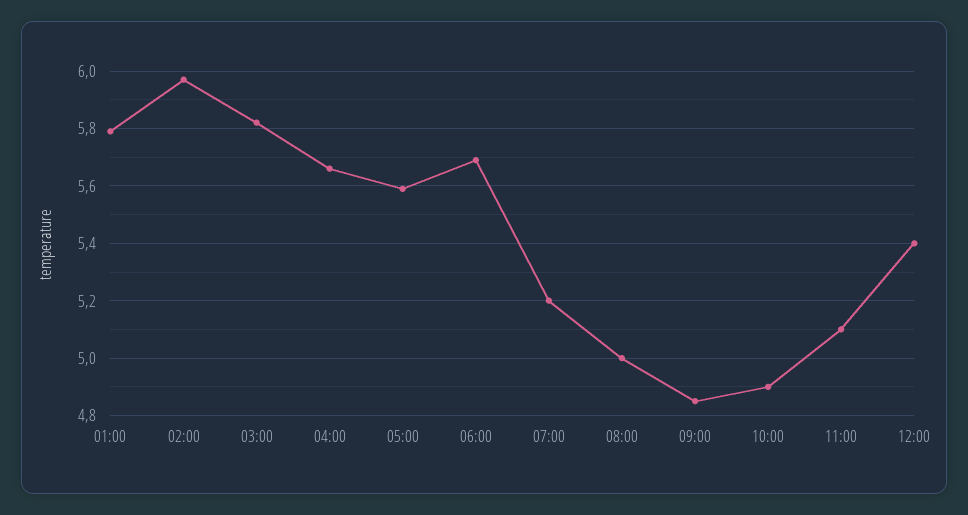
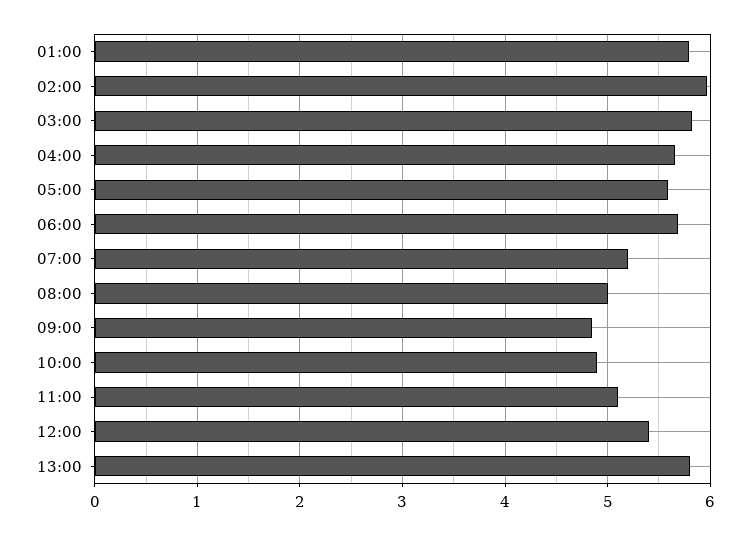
13:00: none -> 5.8

